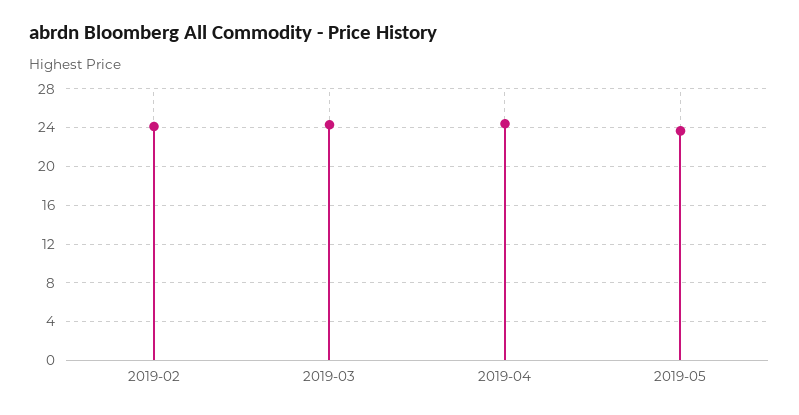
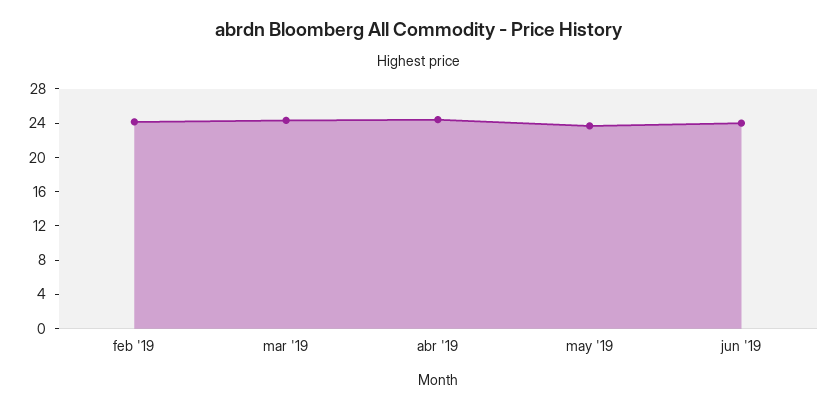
jun '19: none -> 24

